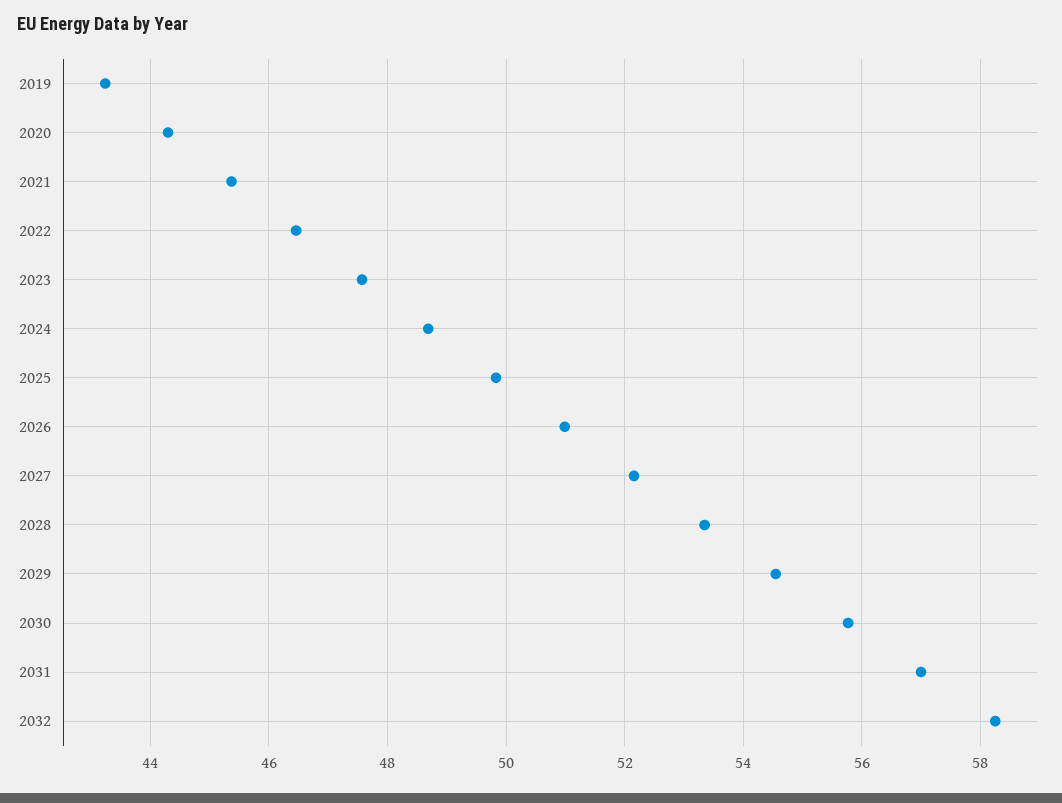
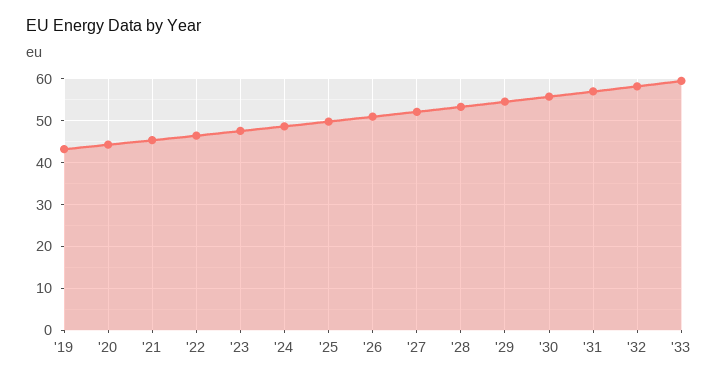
'33: none -> 60

